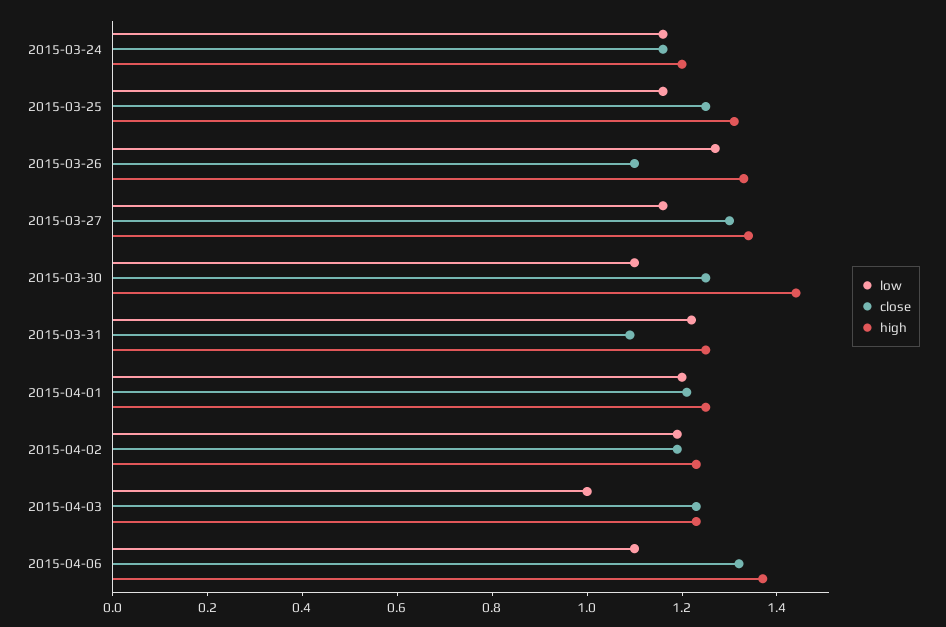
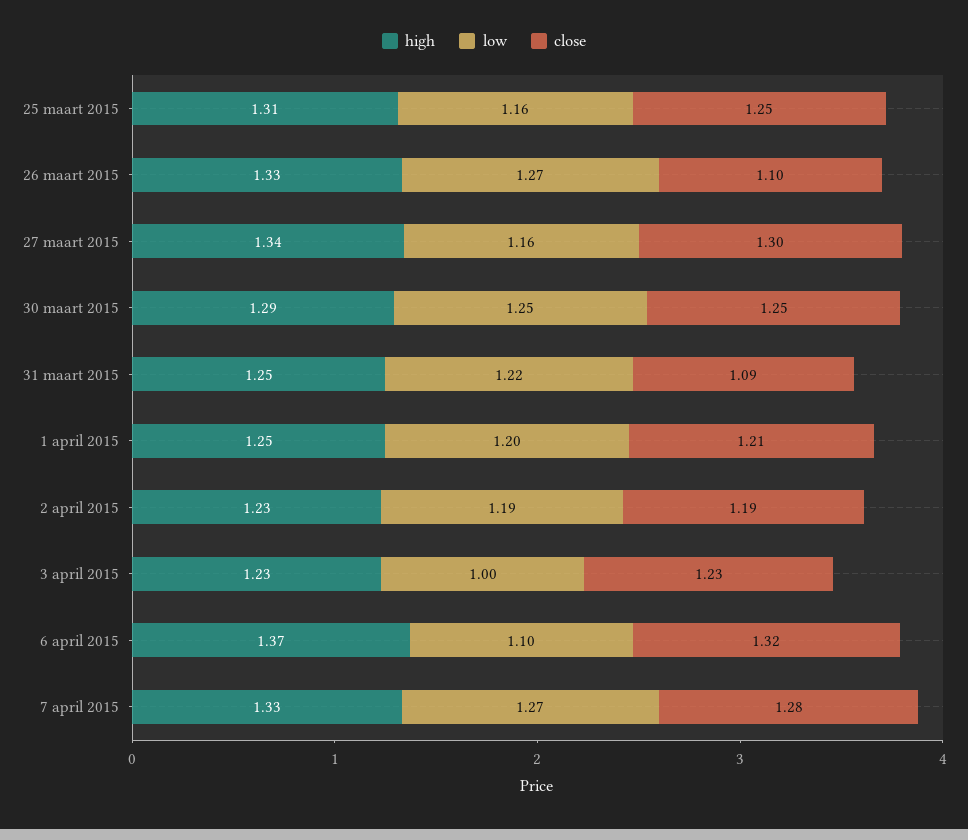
low, 2015-03-24: 1.15 -> none
close, 2015-03-24: 1.15 -> none
high, 2015-03-24: 1.2 -> none
low, 2015-03-30: 1.1 -> 1.25
high, 2015-03-30: 1.45 -> 1.29
high, 7 april 2015: none -> 1.33
low, 7 april 2015: none -> 1.27
close, 7 april 2015: none -> 1.28

